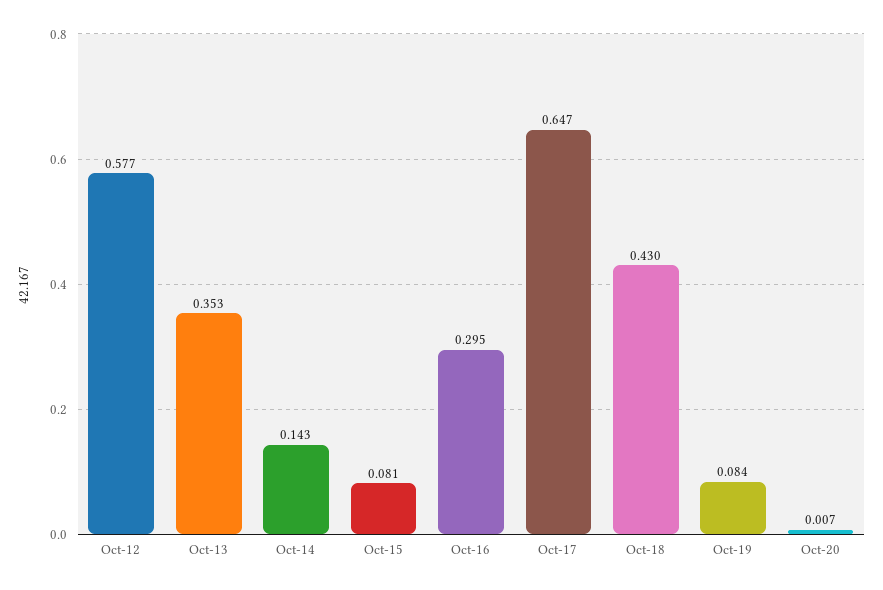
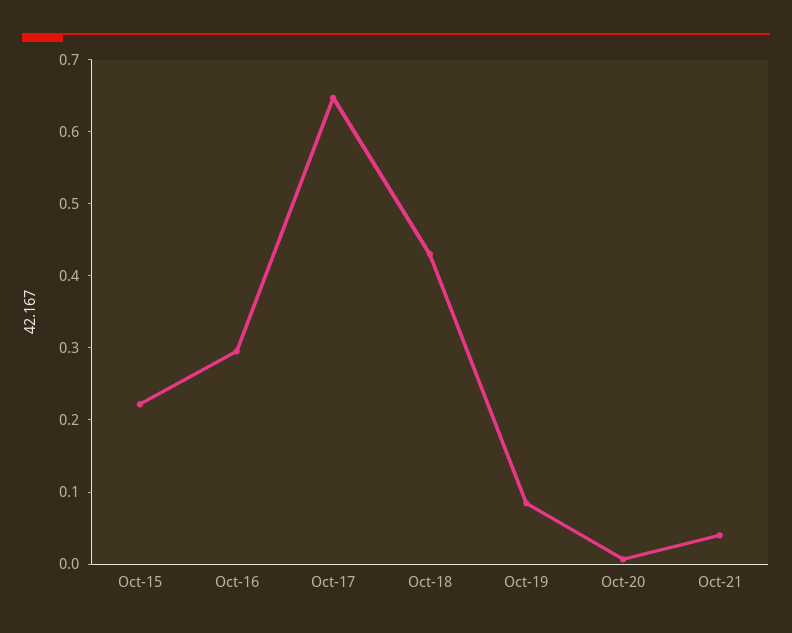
Oct-12: 0.577 -> none
Oct-13: 0.353 -> none
Oct-14: 0.143 -> none
Oct-15: 0.081 -> 0.22
Oct-21: none -> 0.04

